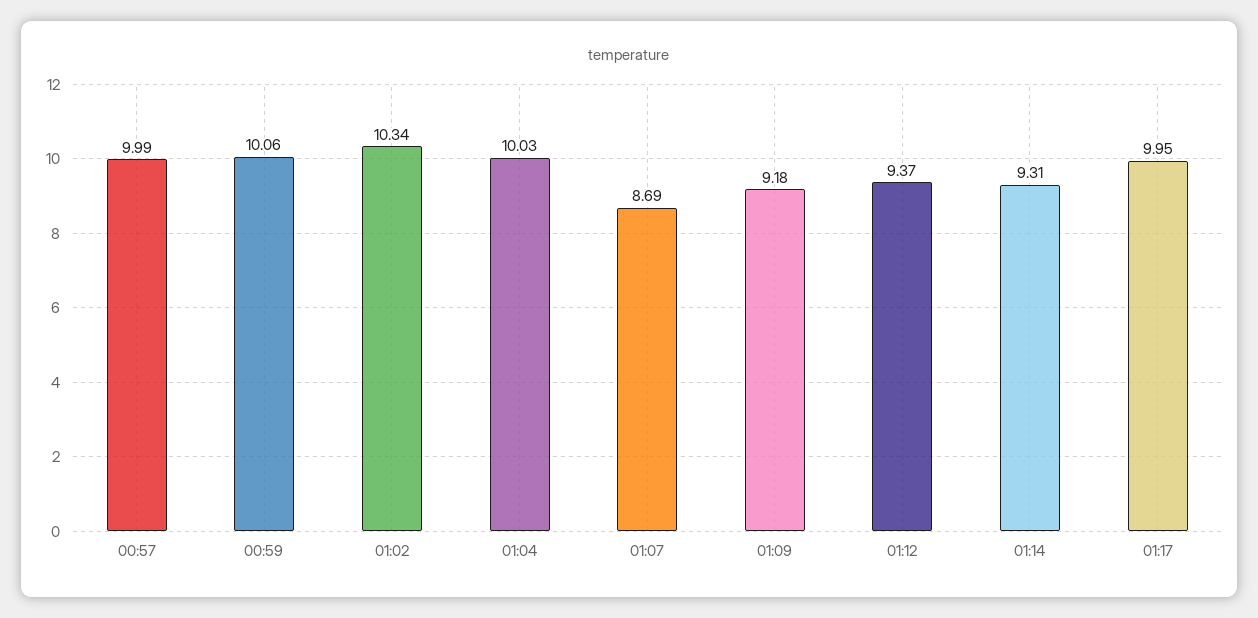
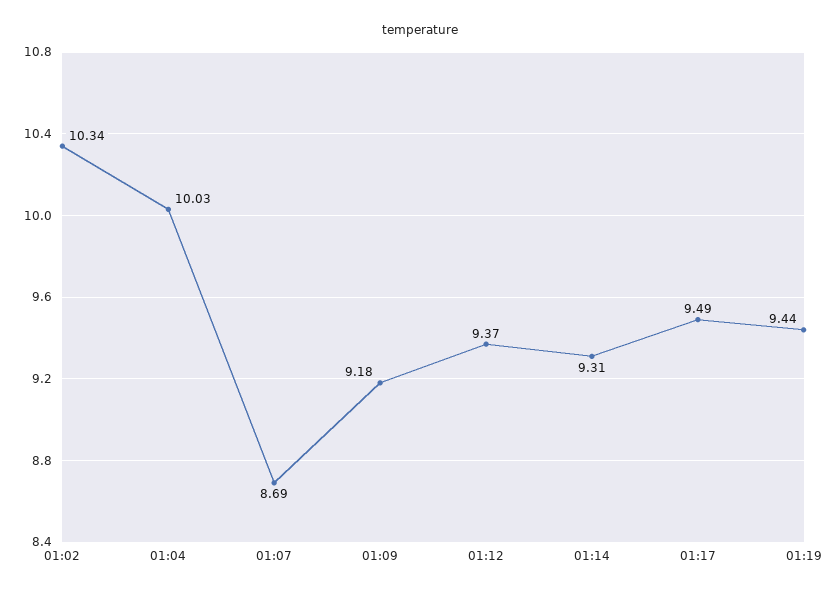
00:57: 9.99 -> none
00:59: 10.06 -> none
01:17: 9.95 -> 9.49
01:19: none -> 9.44

